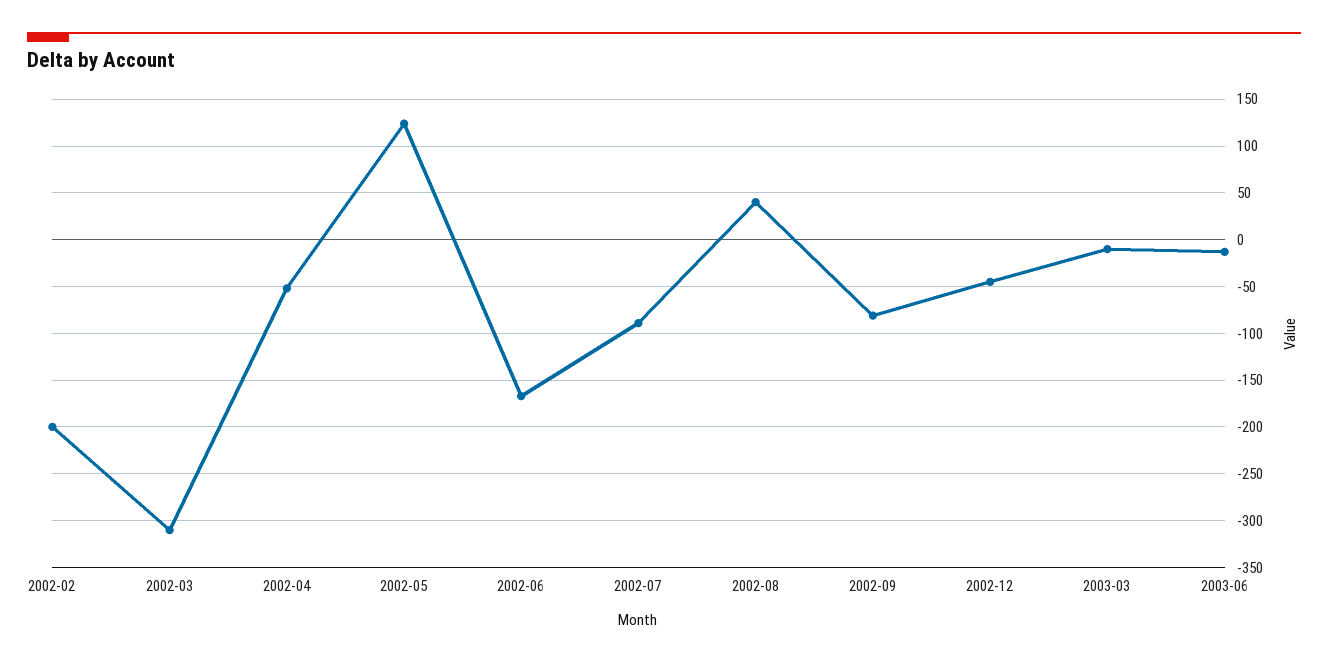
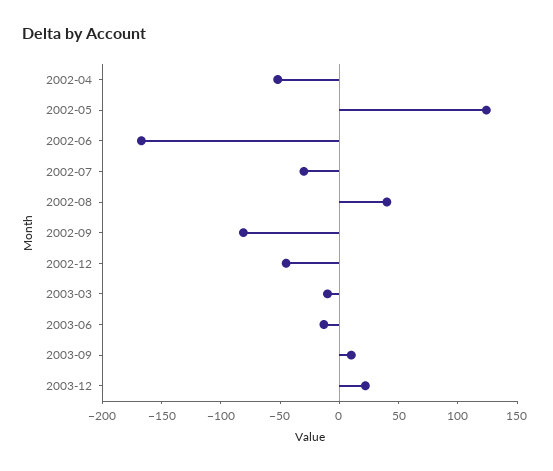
2002-02: -200 -> none
2002-03: -310 -> none
2002-07: -90 -> -30
2003-09: none -> 10
2003-12: none -> 20

